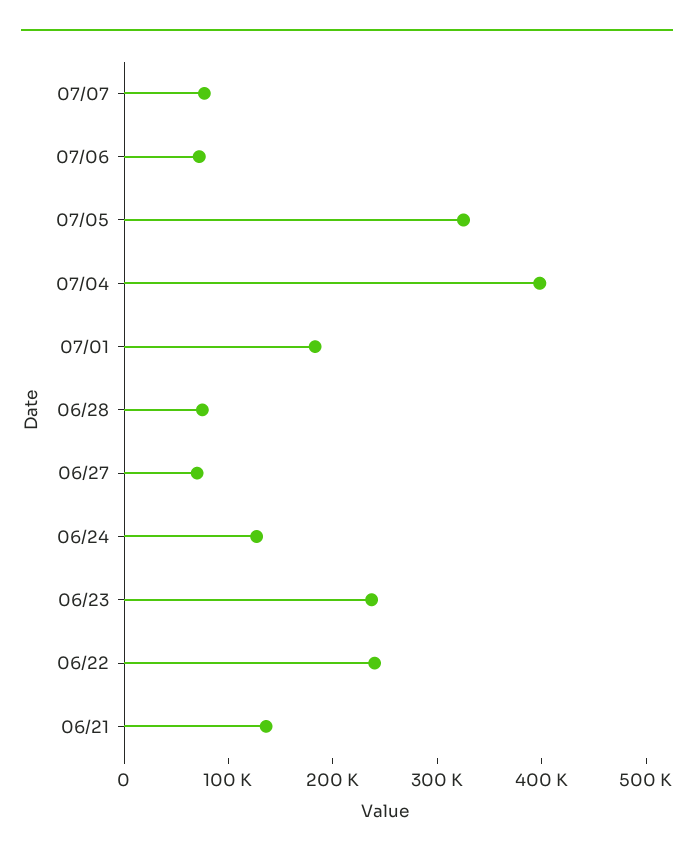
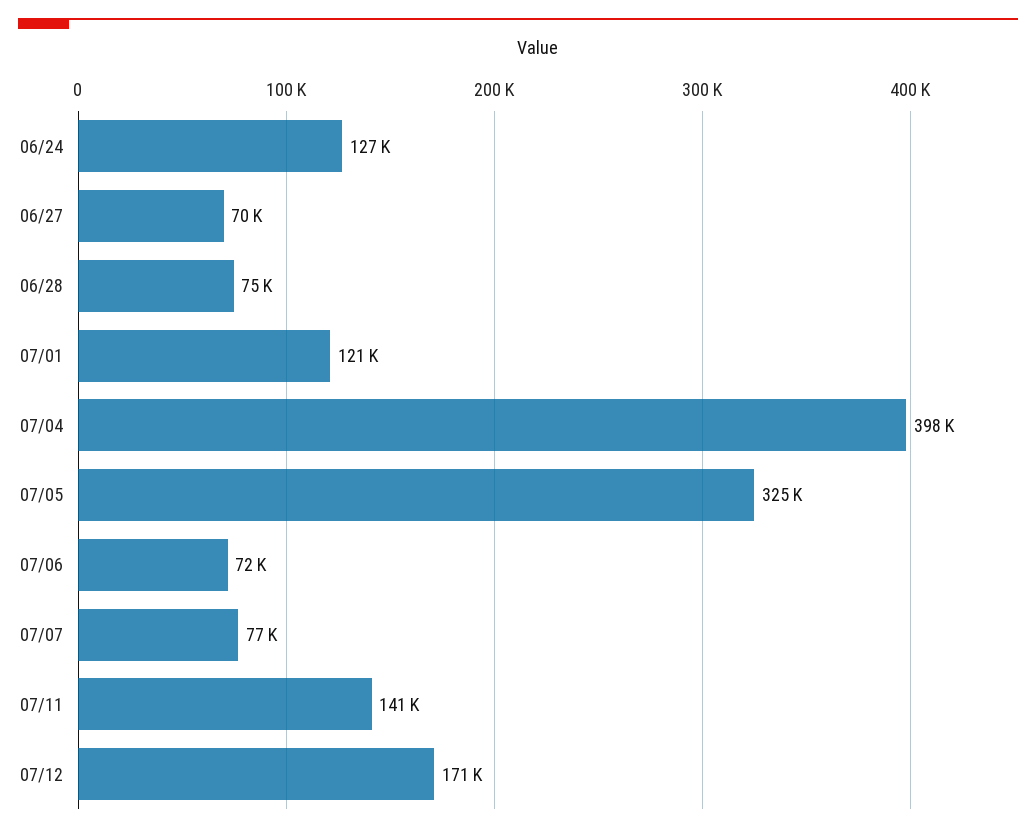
07/01: 180000 -> 121000
06/23: 240000 -> none
06/22: 240000 -> none
06/21: 140000 -> none
07/11: none -> 141000
07/12: none -> 171000

